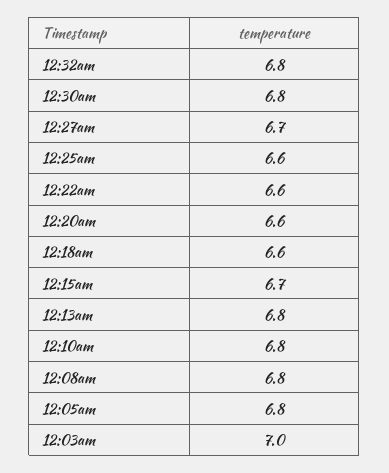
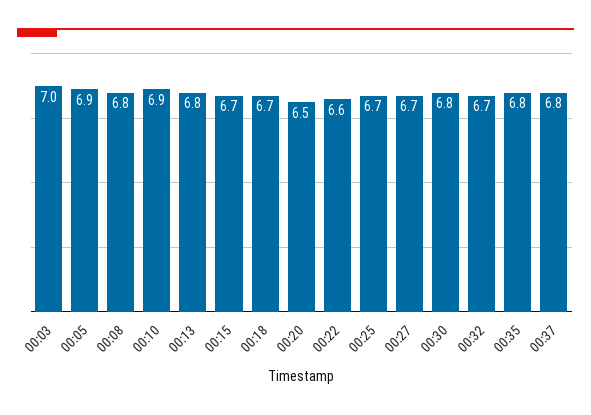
12:32am: 6.8 -> 6.7
12:25am: 6.6 -> 6.7
12:20am: 6.6 -> 6.5
12:18am: 6.6 -> 6.7
12:10am: 6.8 -> 6.9
12:05am: 6.8 -> 6.9
00:35: none -> 6.8
00:37: none -> 6.8

